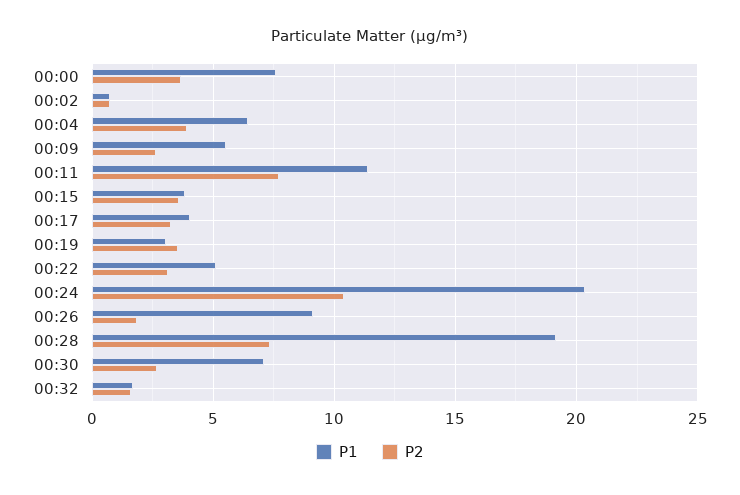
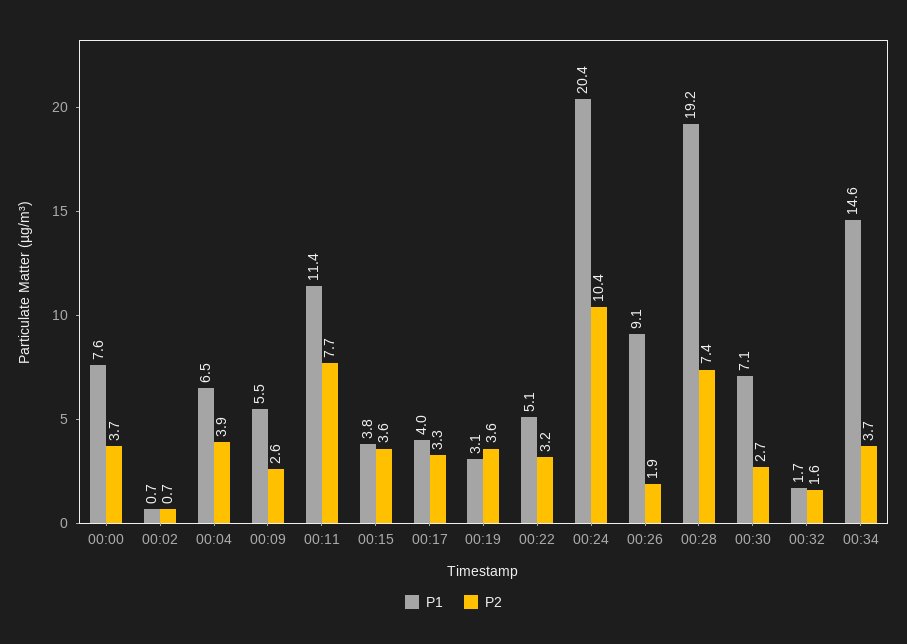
P1, 00:34: none -> 14.6
P2, 00:34: none -> 3.7

